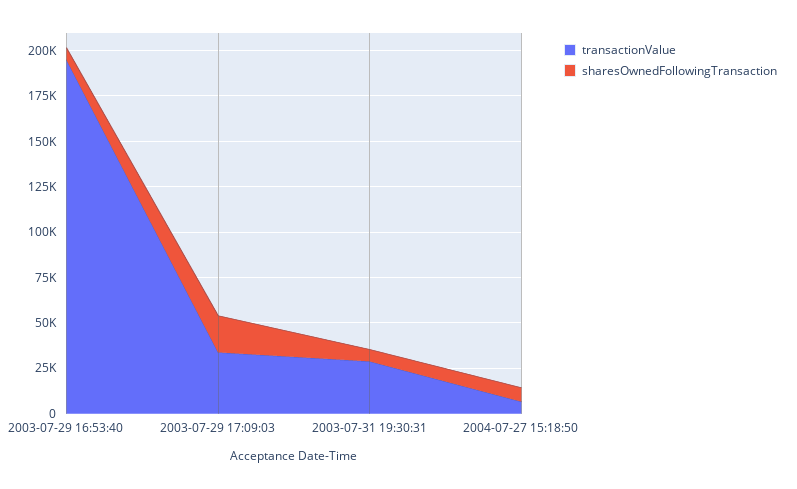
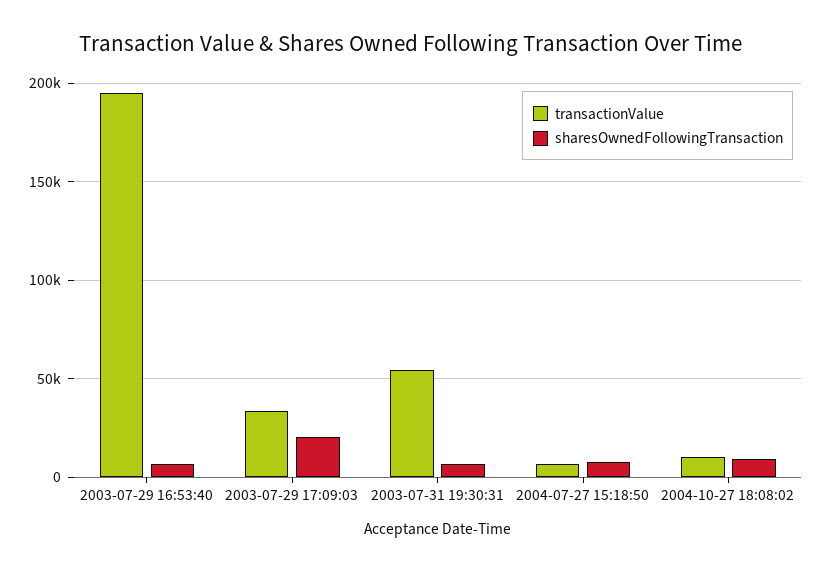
transactionValue, 2003-07-31 19:30:31: 30000 -> 55000
transactionValue, 2004-10-27 18:08:02: none -> 10000
sharesOwnedFollowingTransaction, 2004-10-27 18:08:02: none -> 10000

